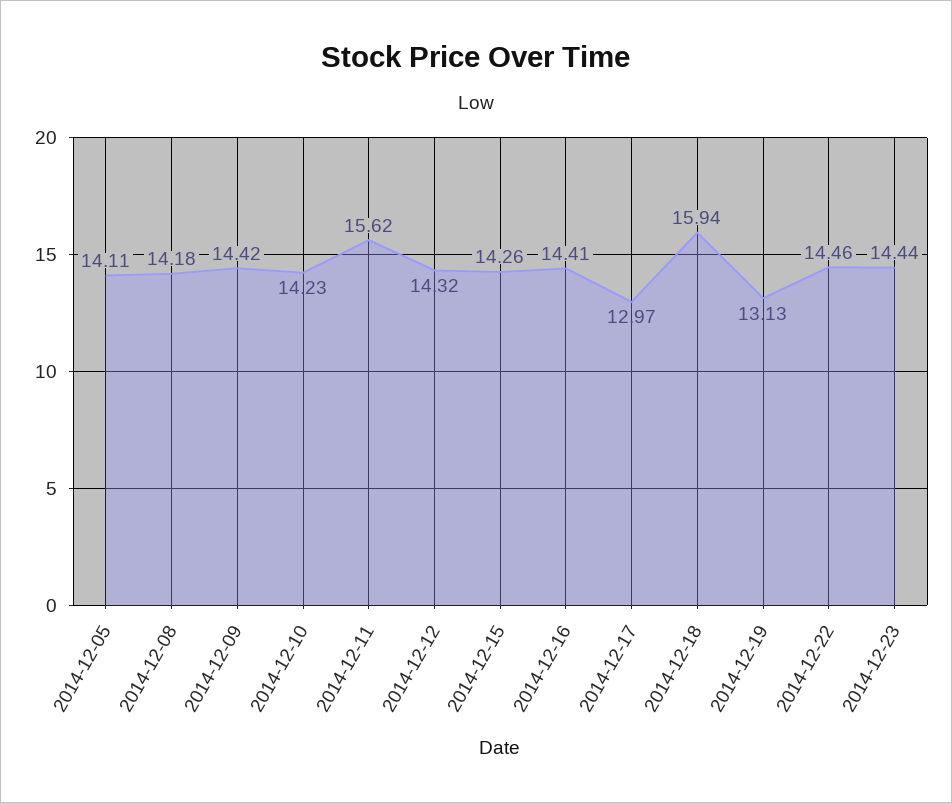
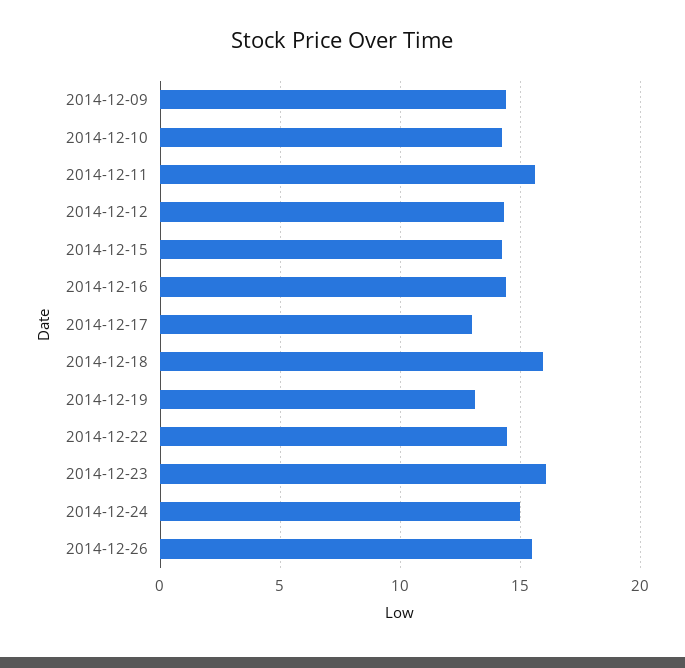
2014-12-05: 14.11 -> none
2014-12-08: 14.18 -> none
2014-12-23: 14.44 -> 16
2014-12-24: none -> 15
2014-12-26: none -> 15.5

